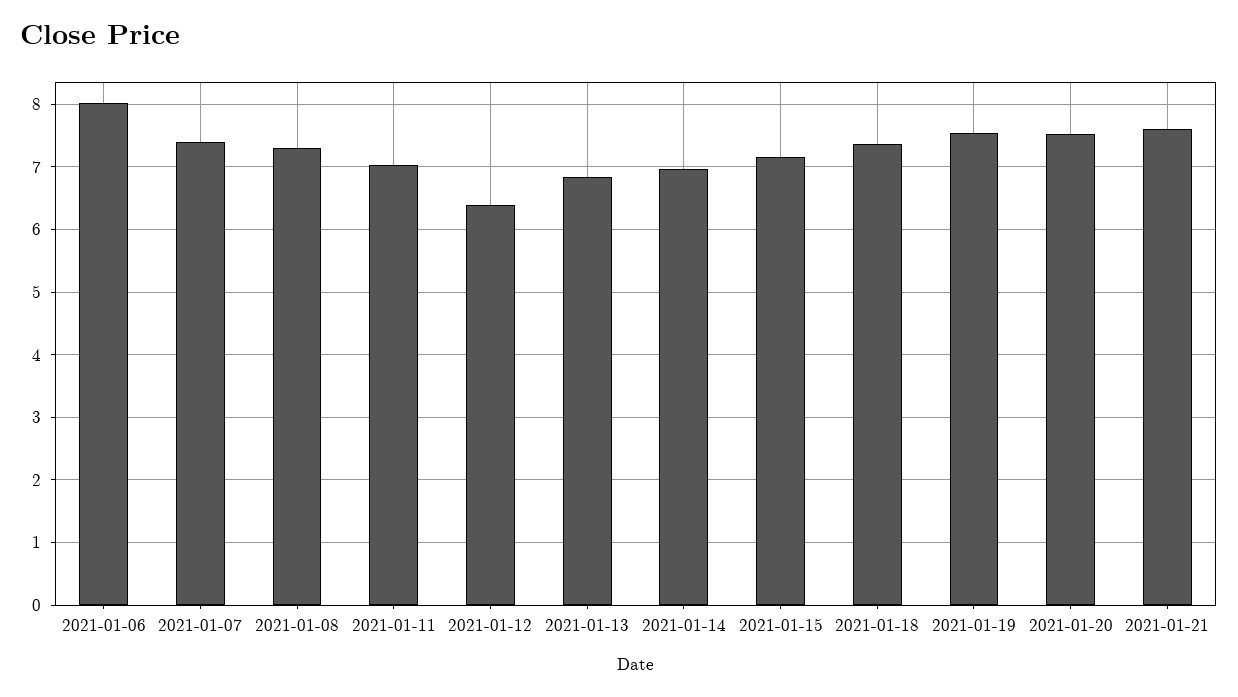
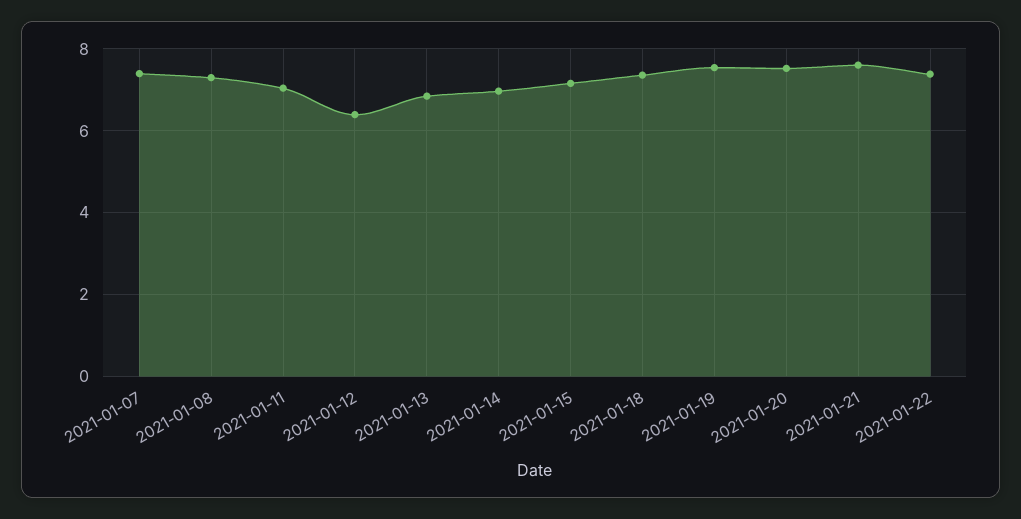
2021-01-06: 8 -> none
2021-01-22: none -> 7.4

